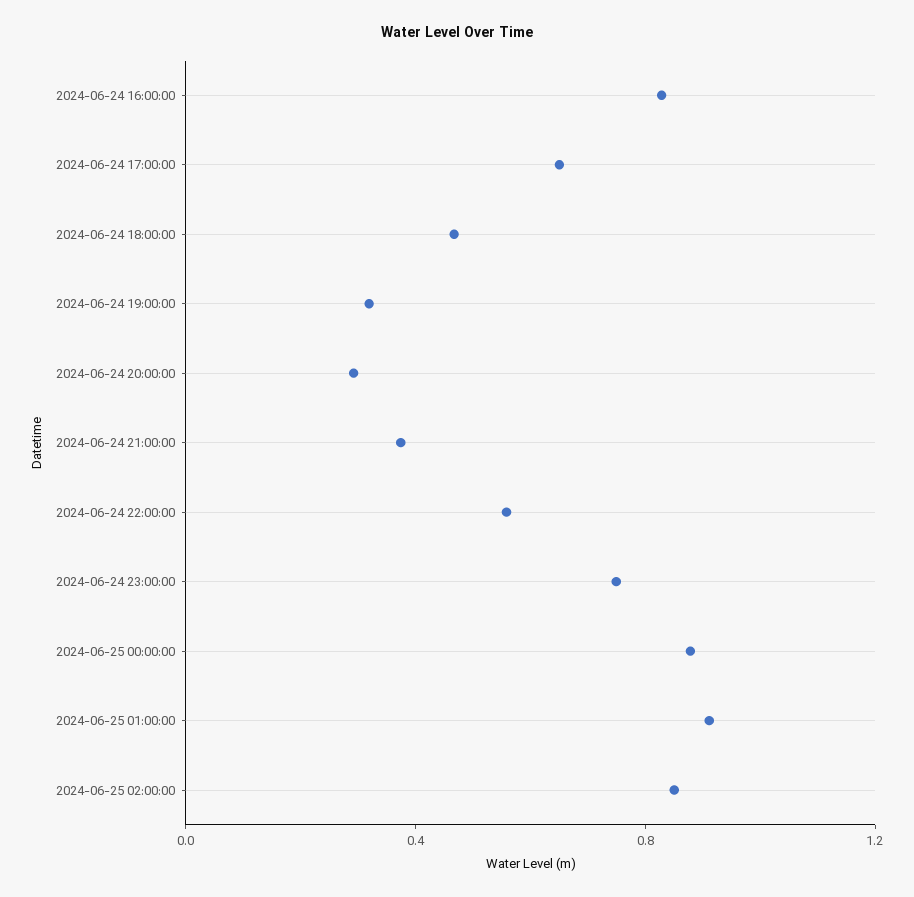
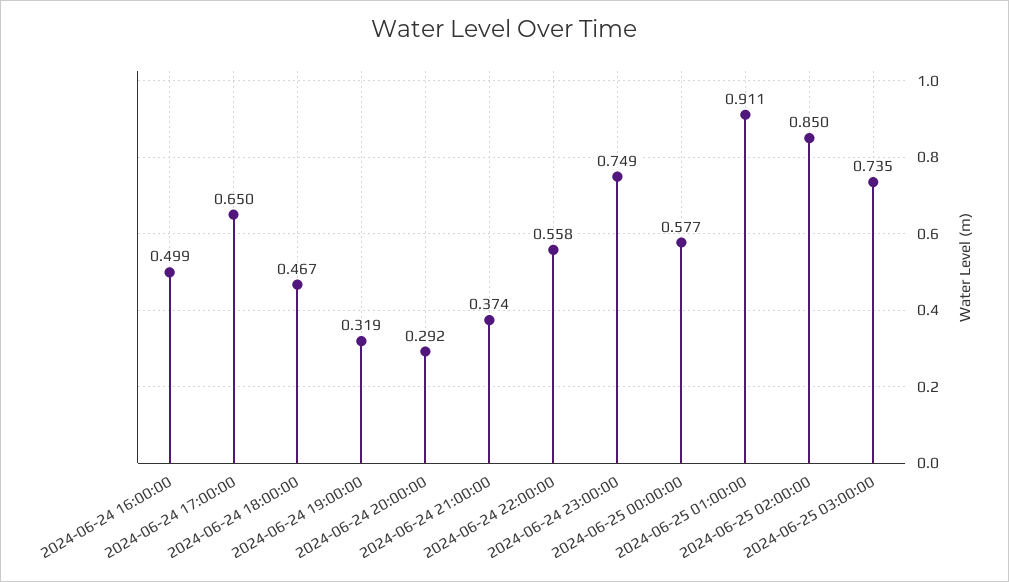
2024-06-24 16:00:00: 0.8 -> 0.499
2024-06-25 00:00:00: 0.9 -> 0.577
2024-06-25 03:00:00: none -> 0.735

